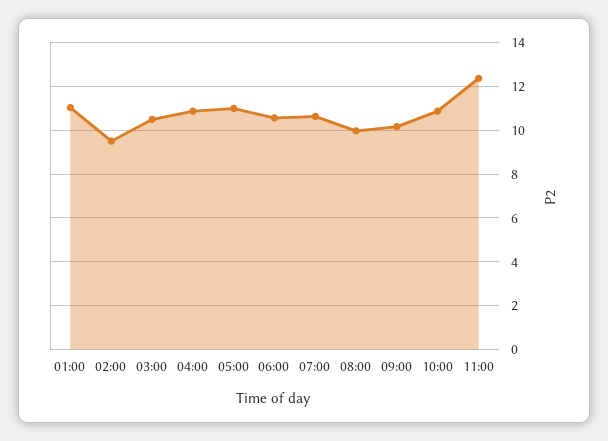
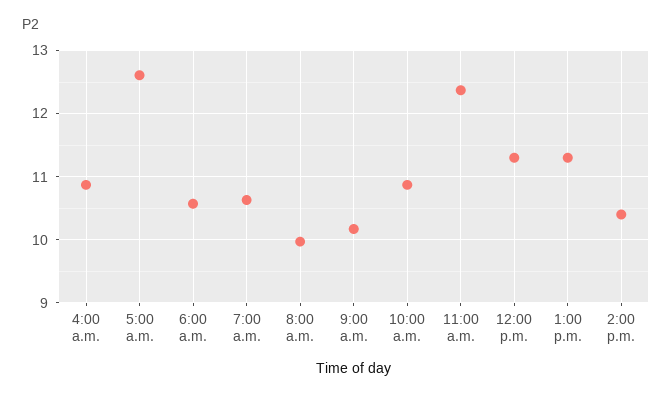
01:00: 11 -> none
02:00: 9.5 -> none
03:00: 10.5 -> none
05:00: 11 -> 12.6
12:00 p.m.: none -> 11.3
1:00 p.m.: none -> 11.3
2:00 p.m.: none -> 10.4

